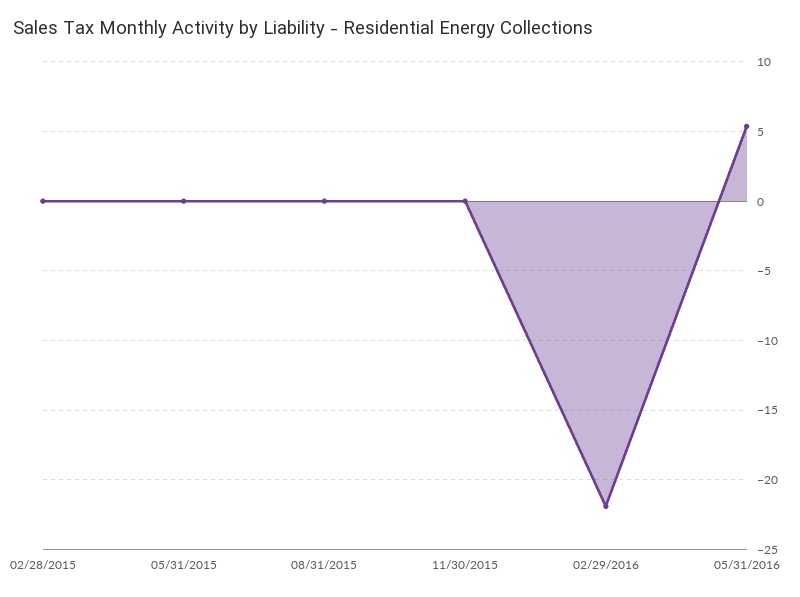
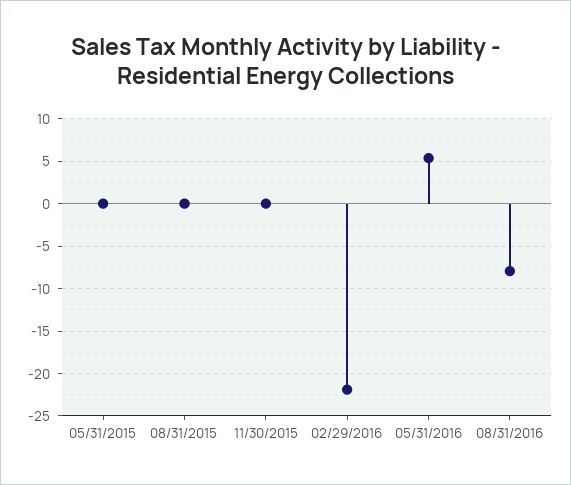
02/28/2015: 0 -> none
08/31/2016: none -> -8

